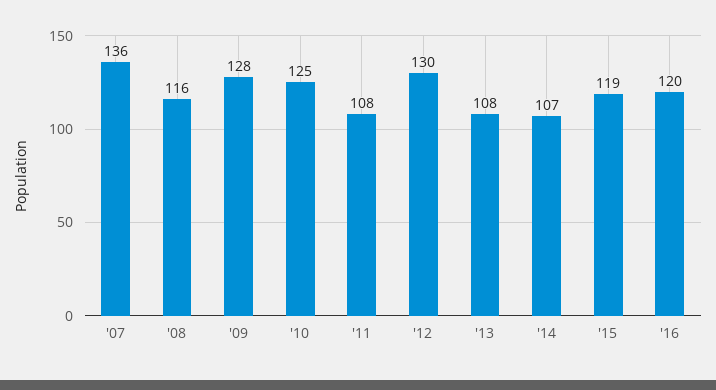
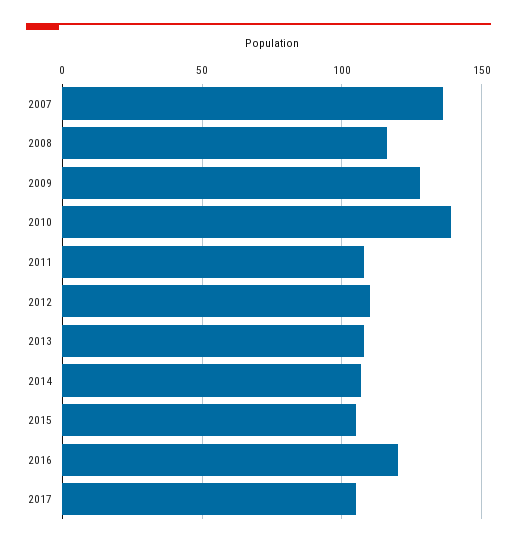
'10: 125 -> 140
'12: 130 -> 110
'15: 119 -> 105
2017: none -> 105

